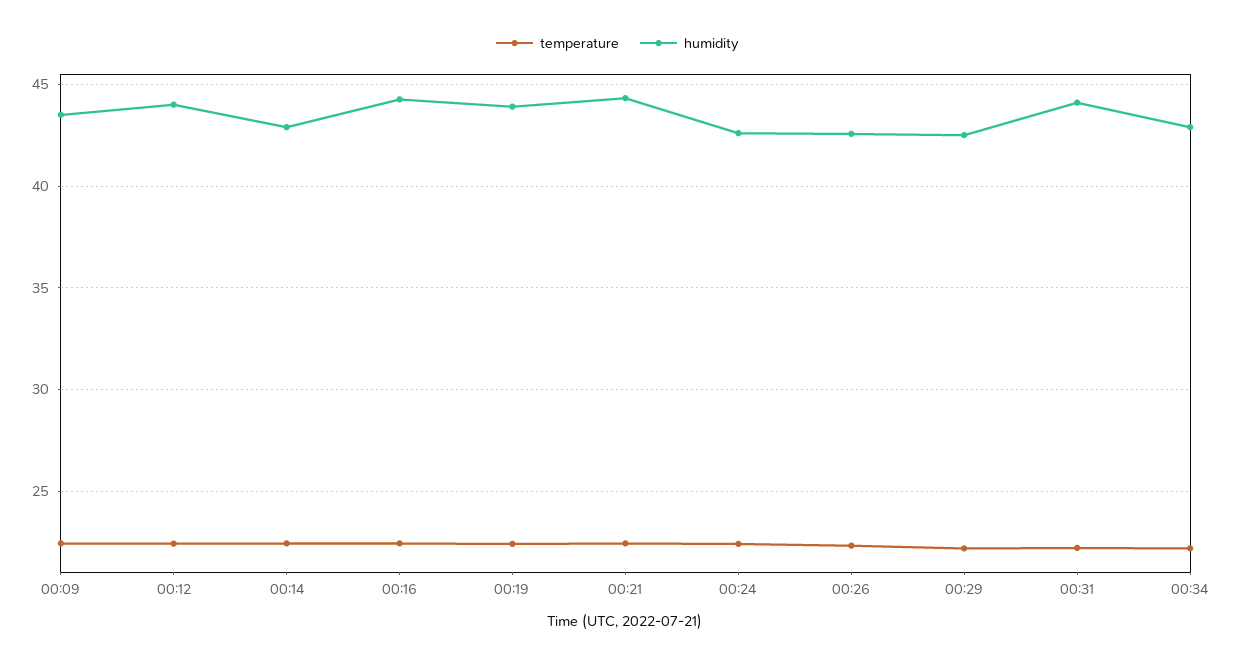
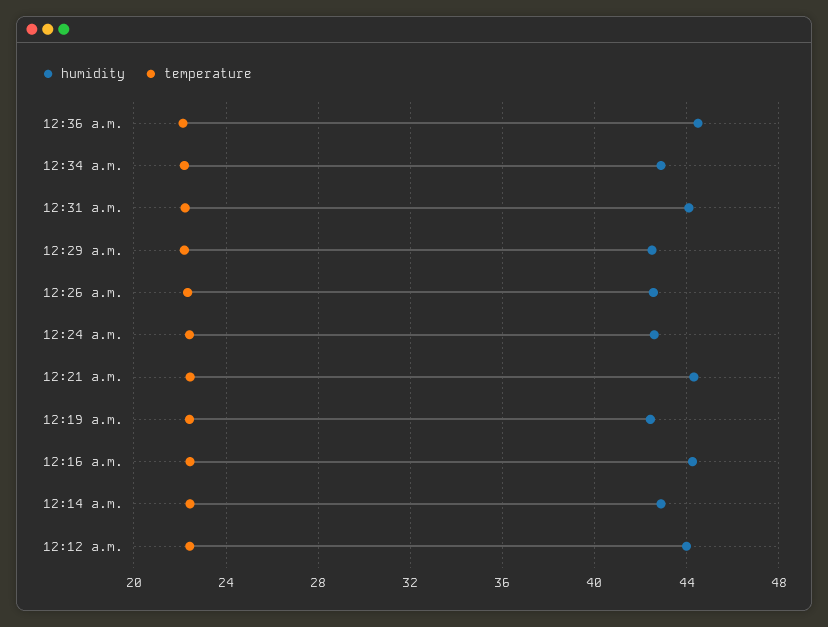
temperature, 00:09: 22.5 -> none
humidity, 00:09: 43.5 -> none
humidity, 00:19: 44 -> 42.5
humidity, 12:36 a.m.: none -> 44.5
temperature, 12:36 a.m.: none -> 22

